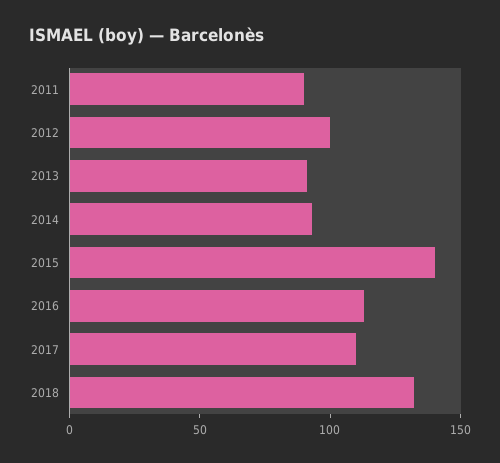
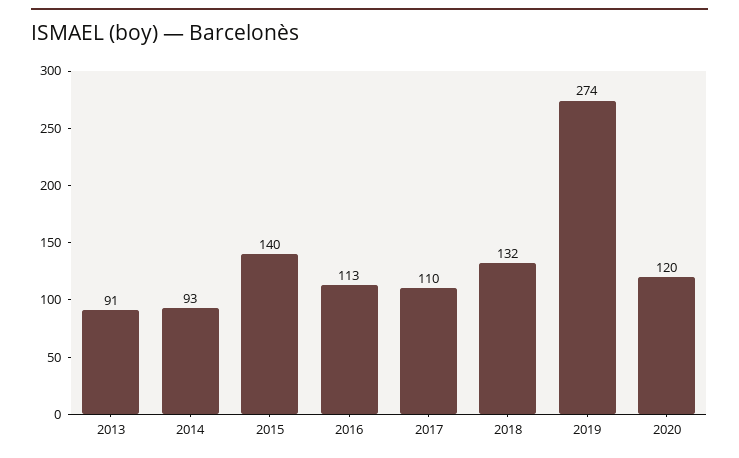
2011: 90 -> none
2012: 100 -> none
2019: none -> 274
2020: none -> 120

